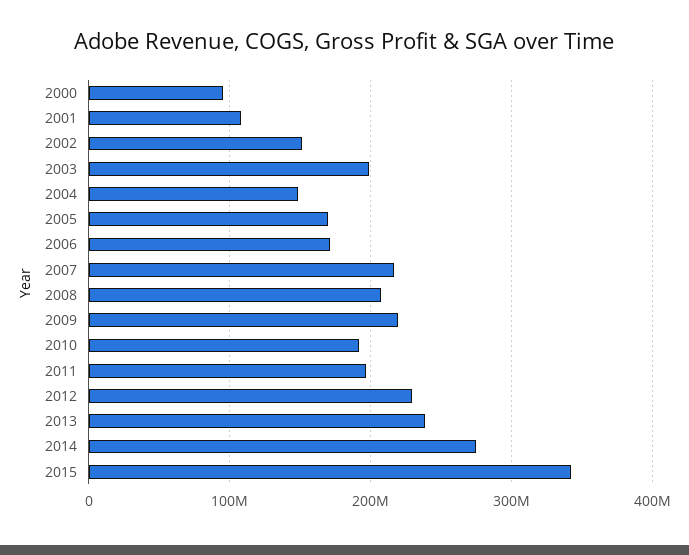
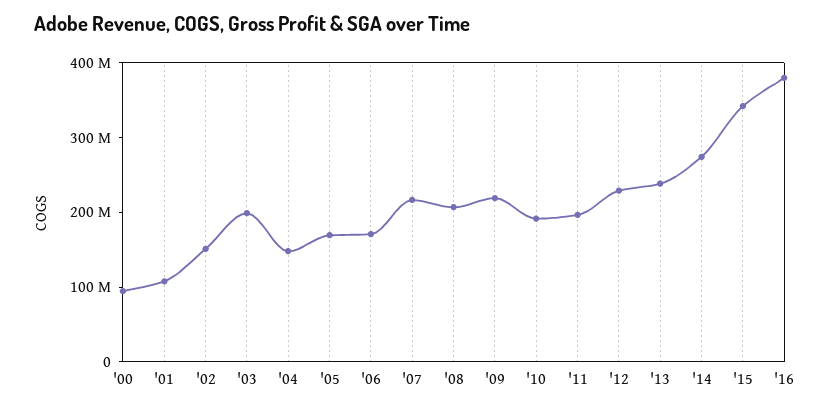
'16: none -> 380000000

